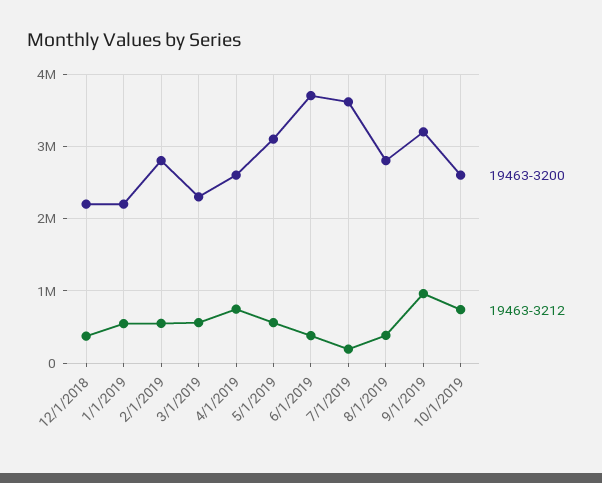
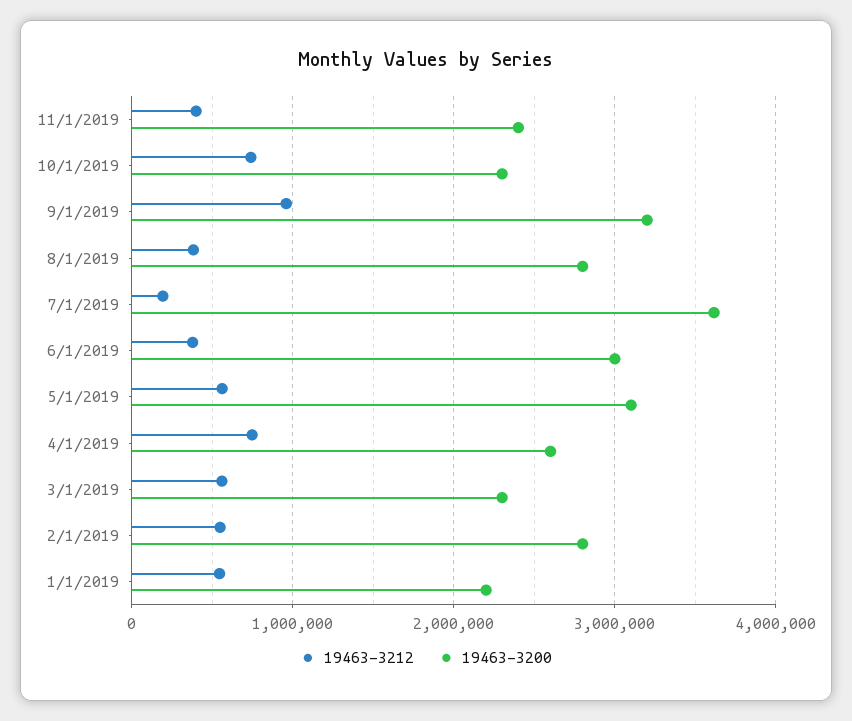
19463-3200, 12/1/2018: 2200000 -> none
19463-3212, 12/1/2018: 400000 -> none
19463-3200, 6/1/2019: 3700000 -> 3000000
19463-3200, 10/1/2019: 2600000 -> 2300000
19463-3212, 11/1/2019: none -> 400000
19463-3200, 11/1/2019: none -> 2400000

